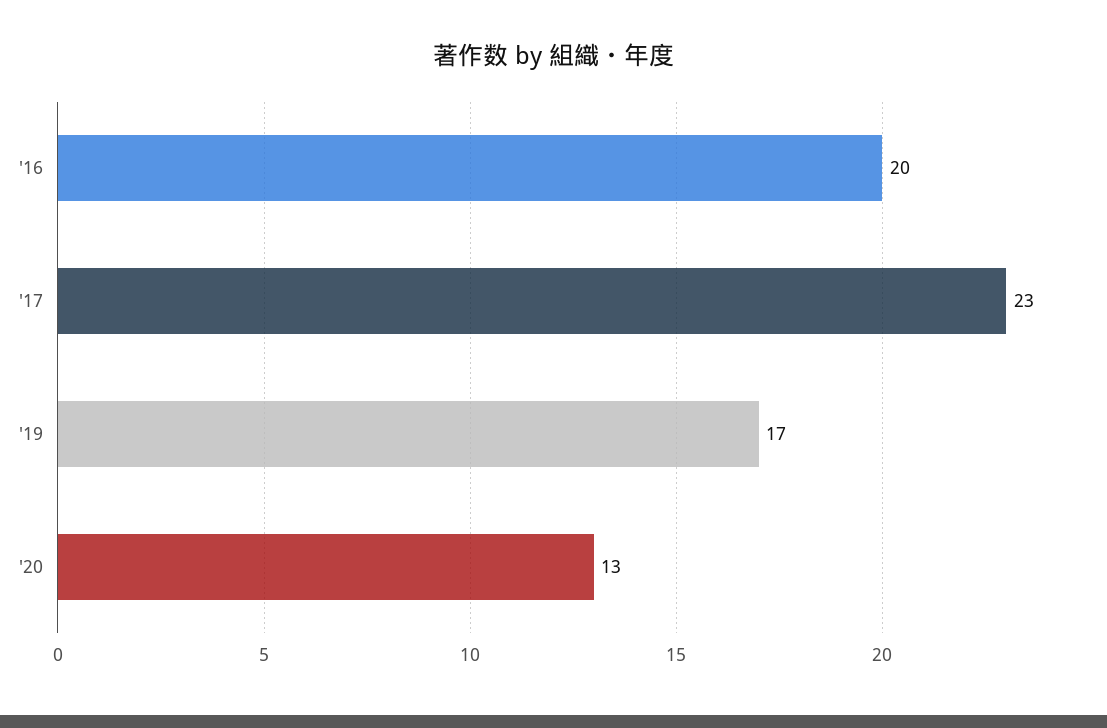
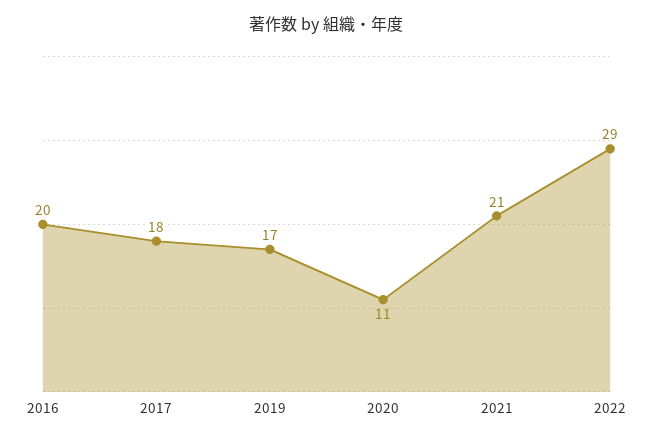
'17: 23 -> 18
'20: 13 -> 11
2021: none -> 21
2022: none -> 29

